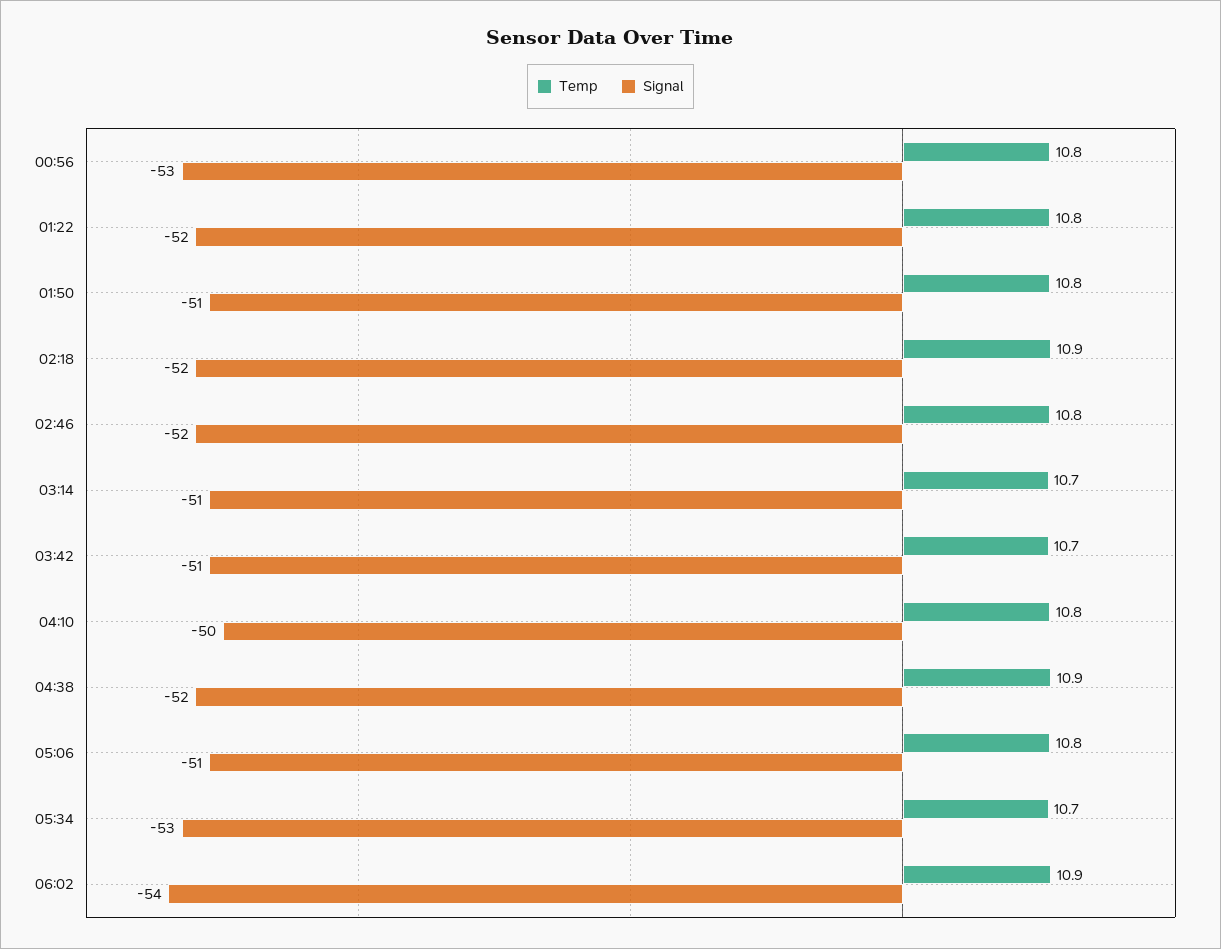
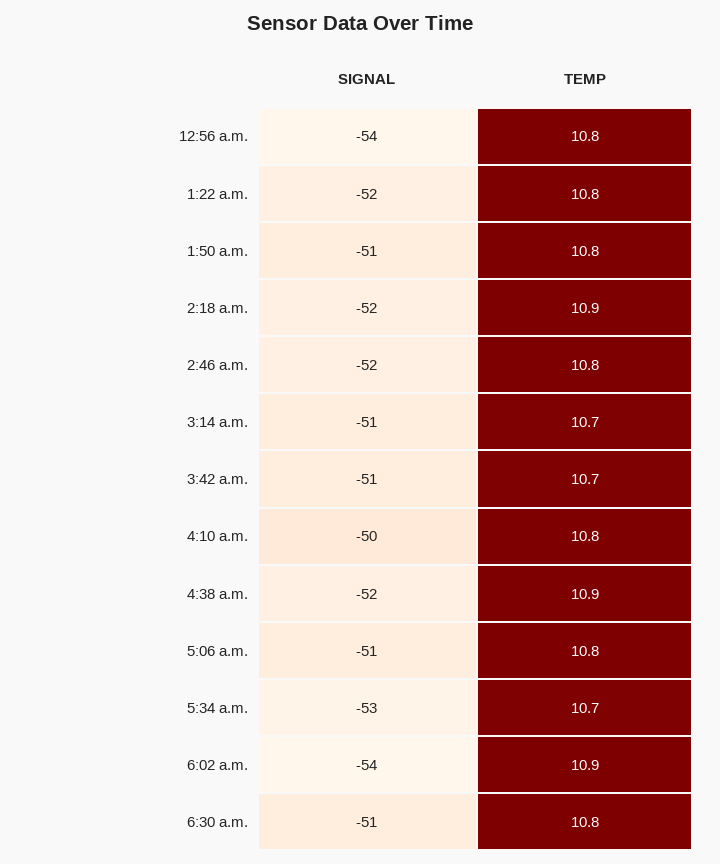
Signal, 00:56: -53 -> -54
Signal, 6:30 a.m.: none -> -51
Temp, 6:30 a.m.: none -> 10.8

